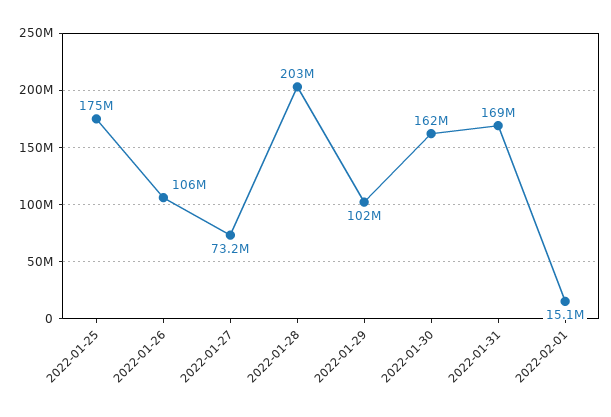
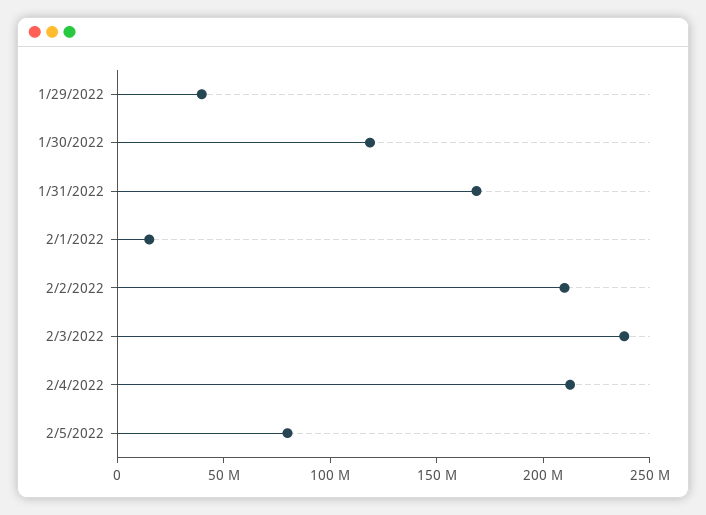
2022-01-25: 175000000 -> none
2022-01-26: 106000000 -> none
2022-01-27: 73200000 -> none
2022-01-28: 203000000 -> none
2022-01-29: 102000000 -> 40000000
2022-01-30: 162000000 -> 120000000
2/2/2022: none -> 210000000
2/3/2022: none -> 240000000
2/4/2022: none -> 210000000
2/5/2022: none -> 80000000

